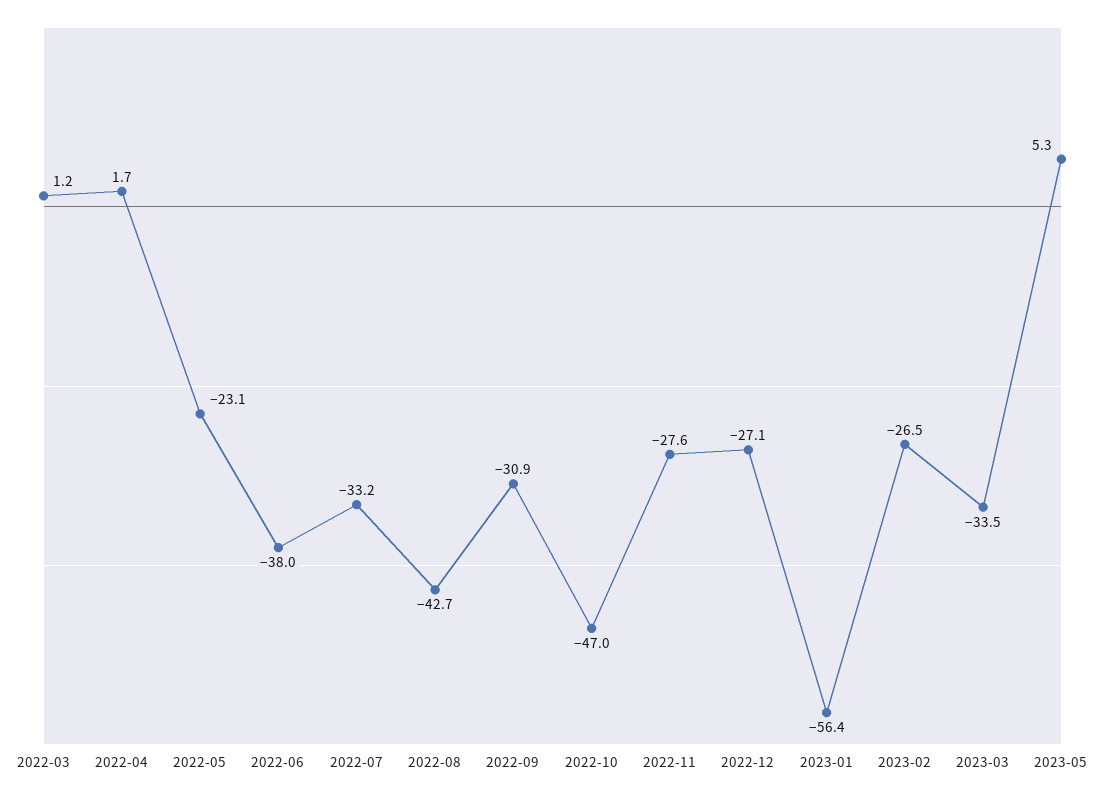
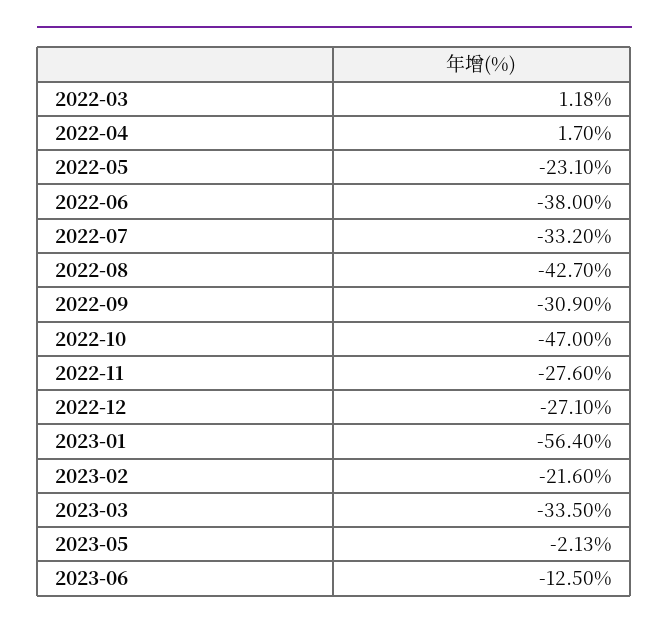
2023-02: -26.5 -> -21.6
2023-05: 5.3 -> -2.13
2023-06: none -> -12.5

